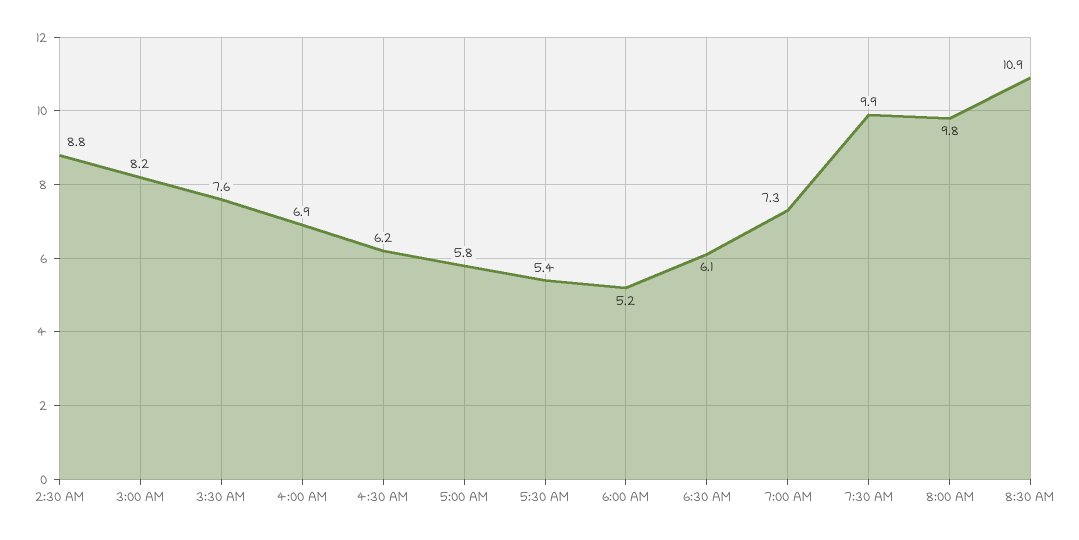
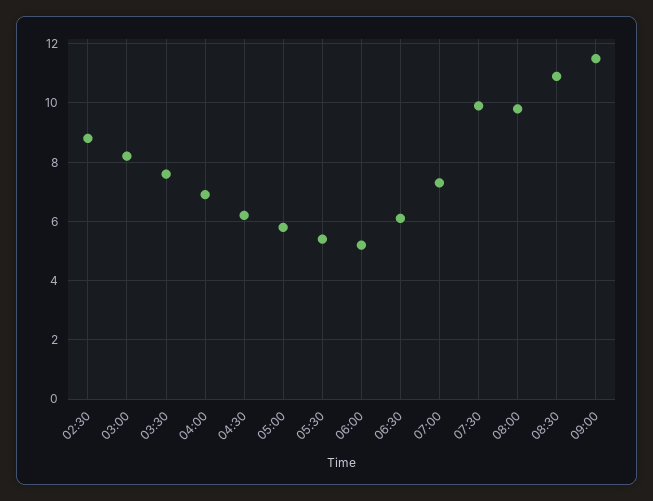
09:00: none -> 11.5

